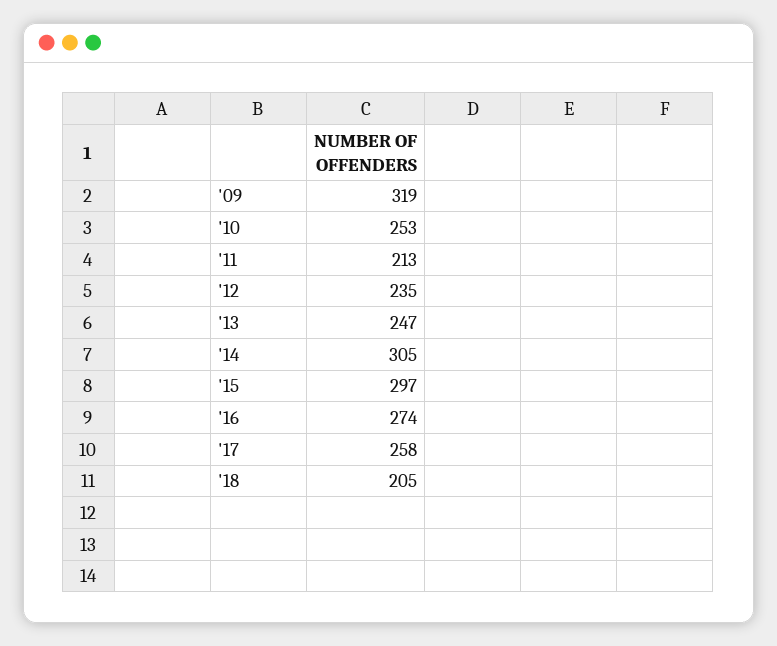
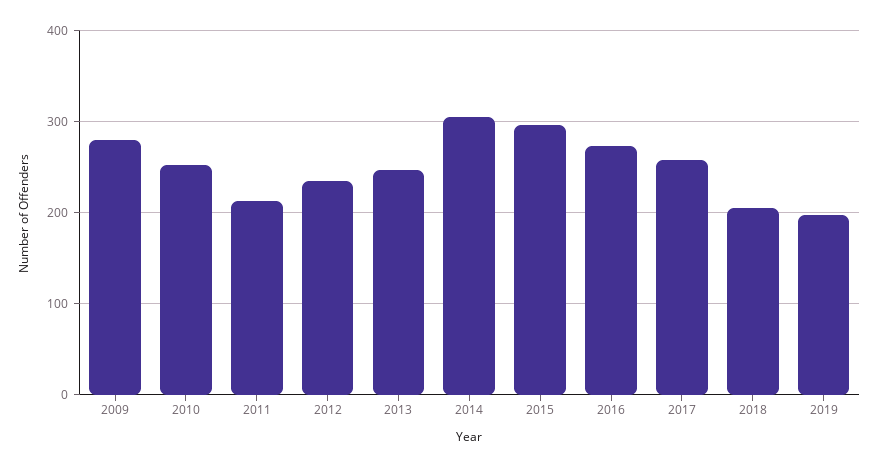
'09: 319 -> 280
2019: none -> 200

